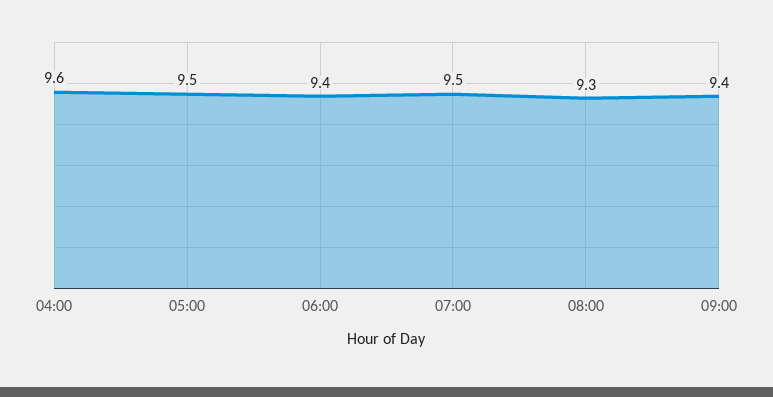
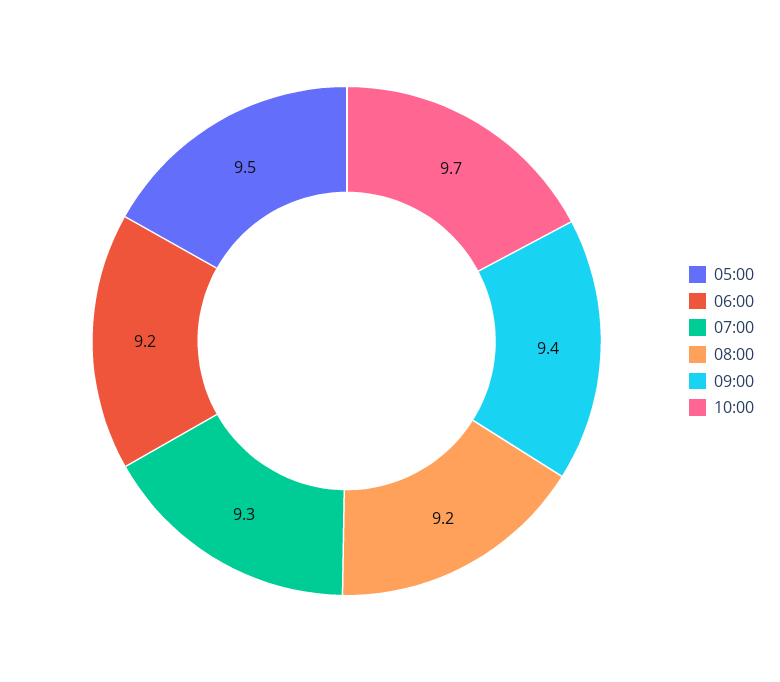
04:00: 9.6 -> none
06:00: 9.4 -> 9.2
07:00: 9.5 -> 9.3
08:00: 9.3 -> 9.2
10:00: none -> 9.7

